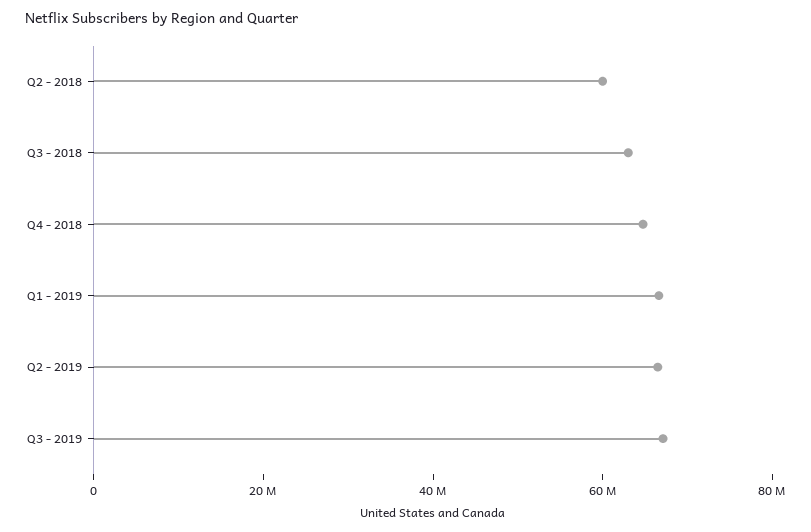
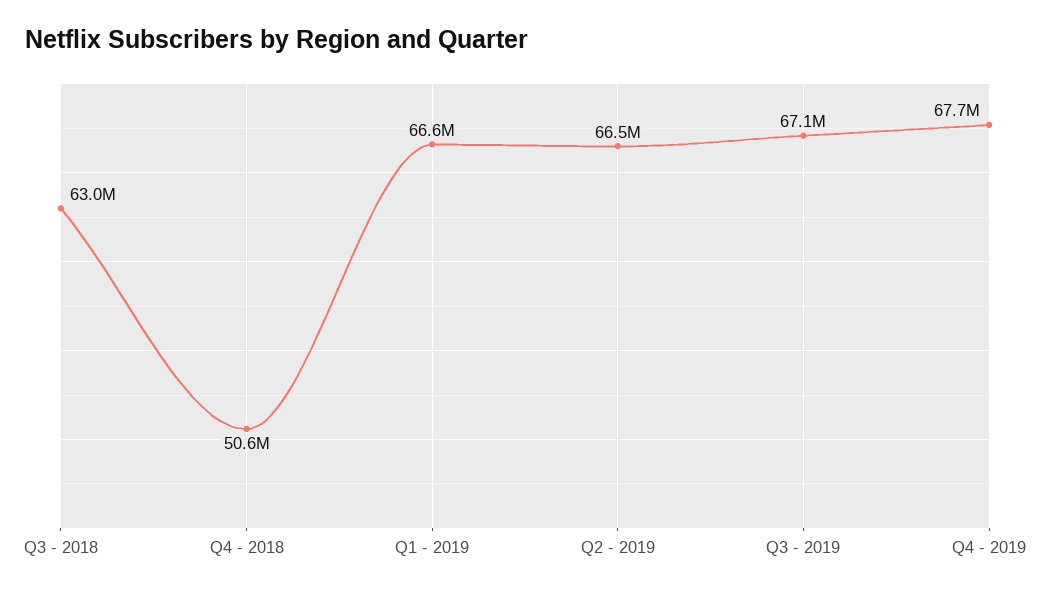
Q2 - 2018: 60000000 -> none
Q4 - 2018: 65000000 -> 50600000
Q4 - 2019: none -> 67700000

